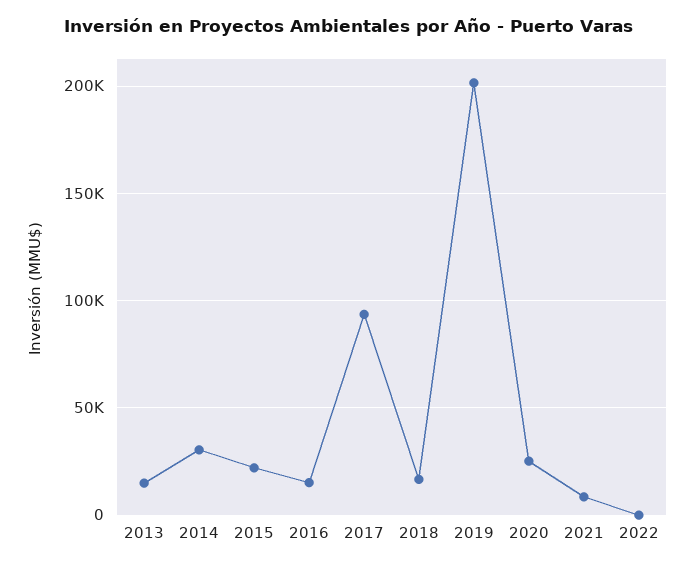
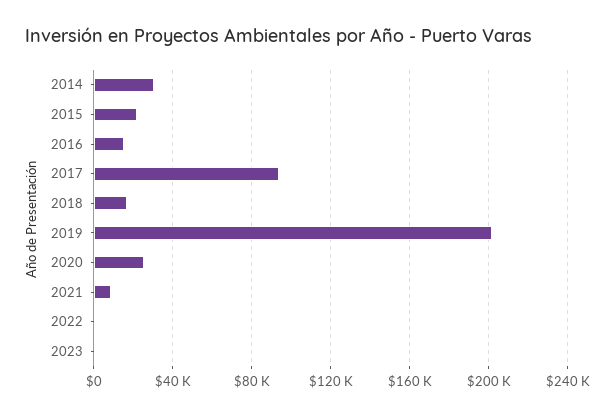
2013: 15000 -> none
2023: none -> 0

